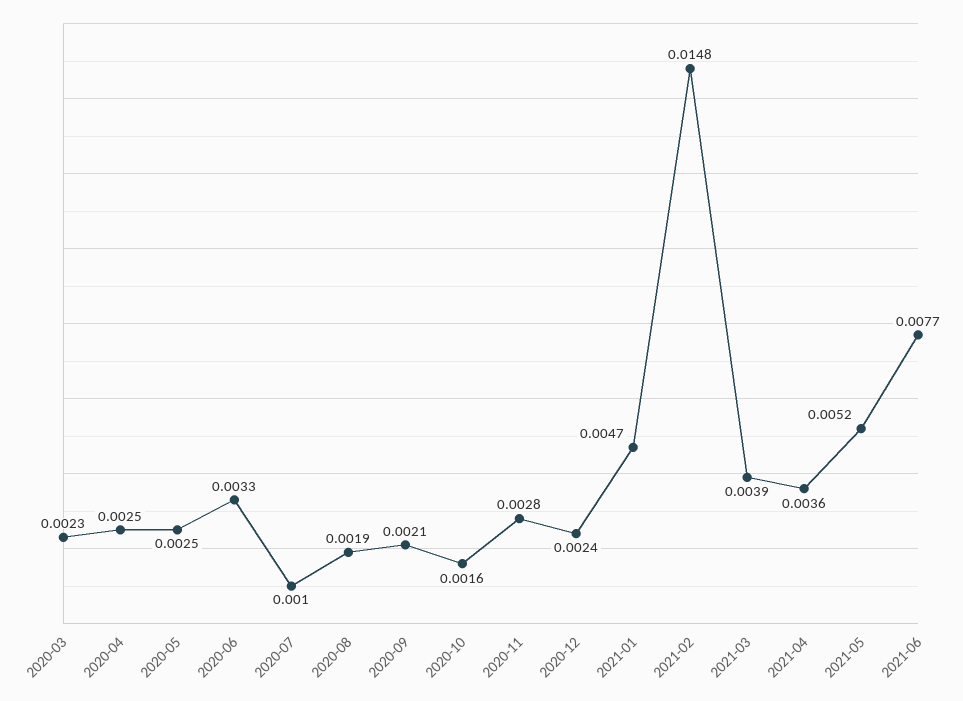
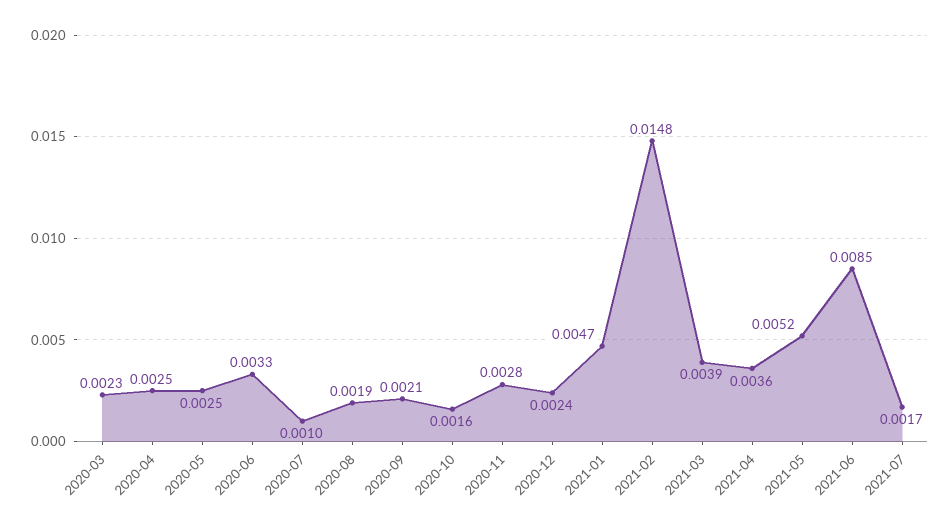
2021-06: 0.0077 -> 0.0085
2021-07: none -> 0.0017

